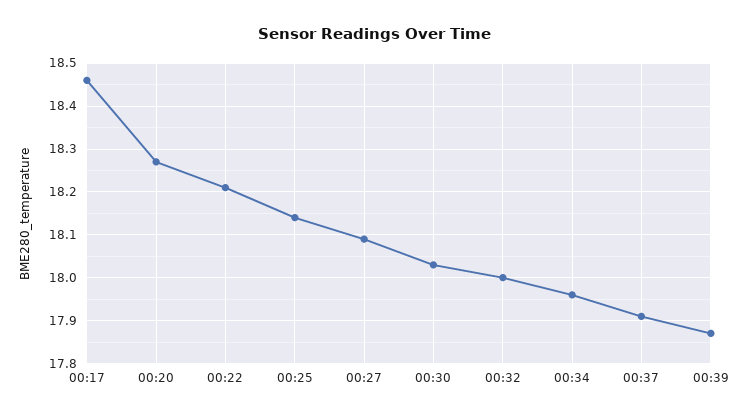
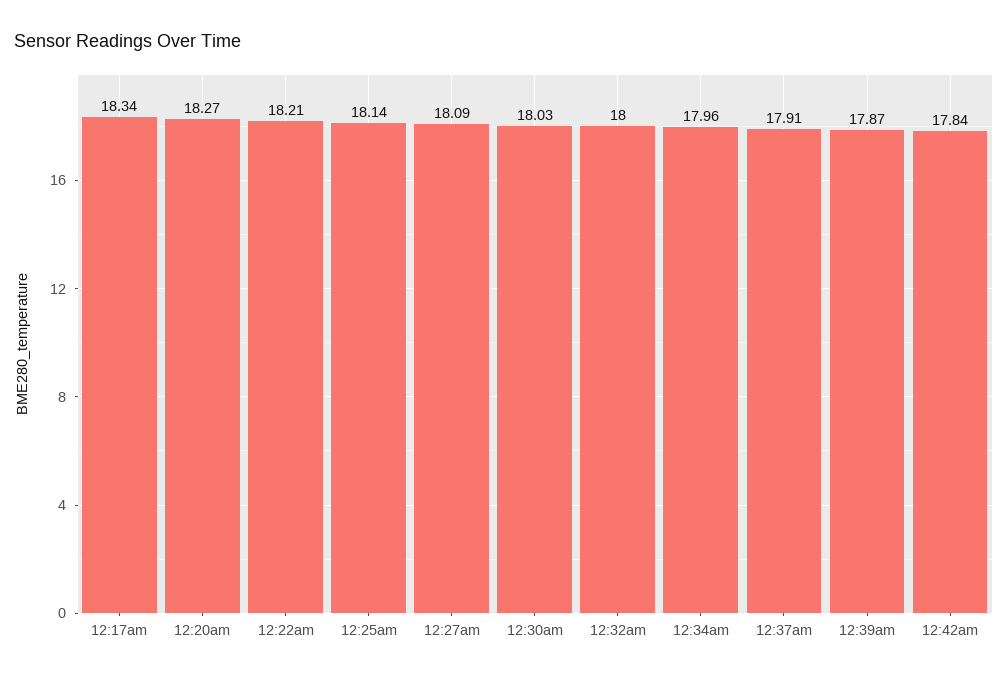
00:17: 18.45 -> 18.34
12:42am: none -> 17.84

